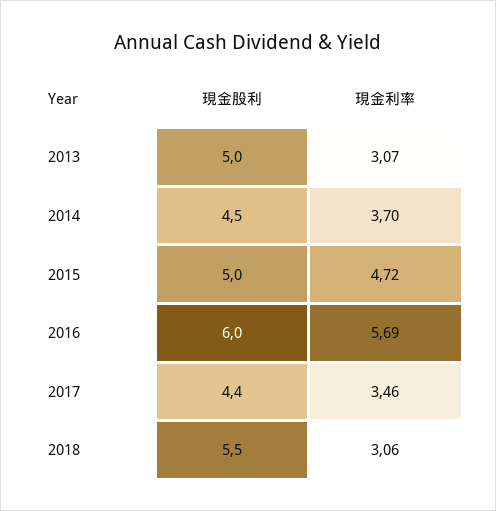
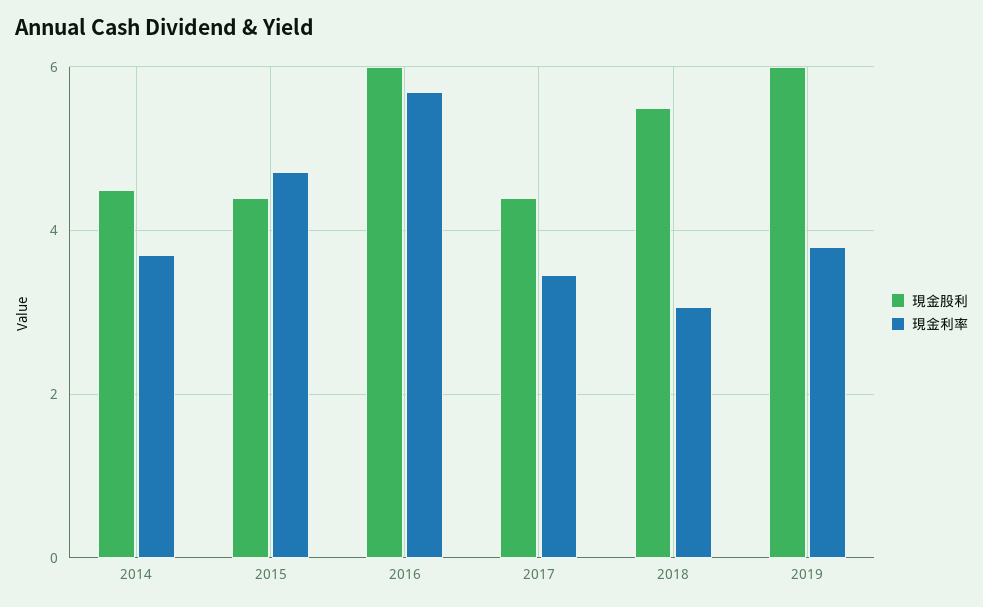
現金股利, 2013: 5 -> none
現金利率, 2013: 3.07 -> none
現金股利, 2015: 5 -> 4.4
現金股利, 2019: none -> 6
現金利率, 2019: none -> 3.8

